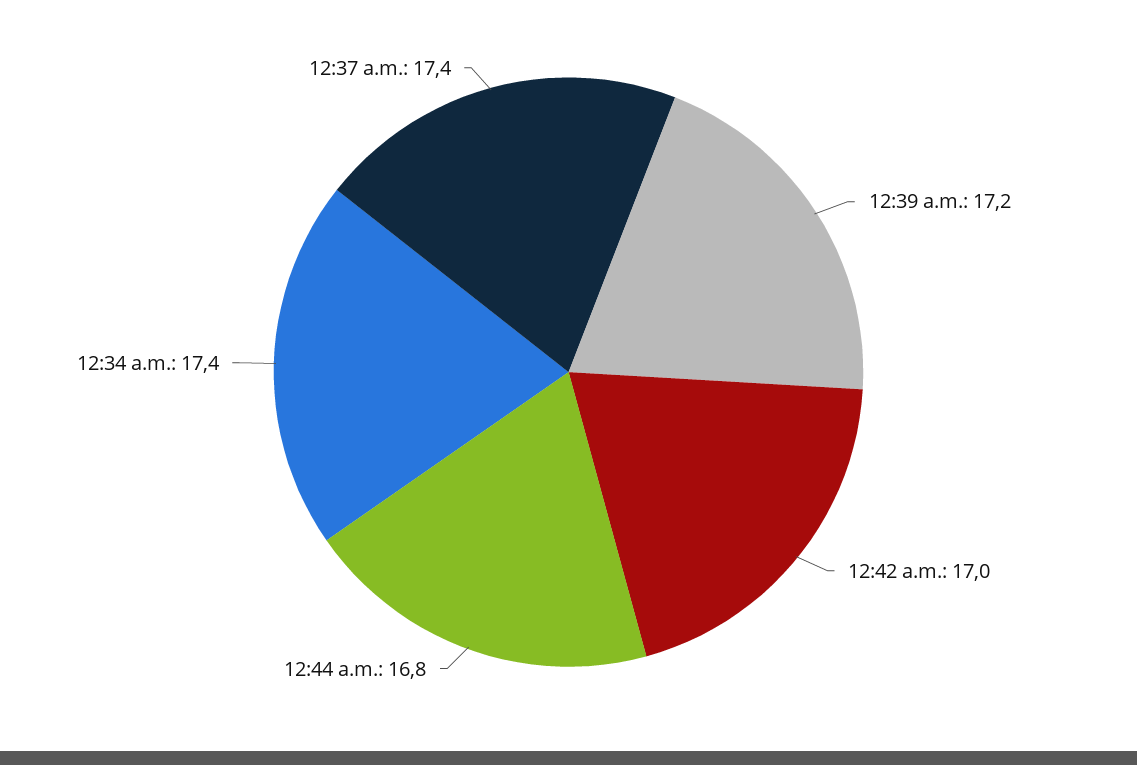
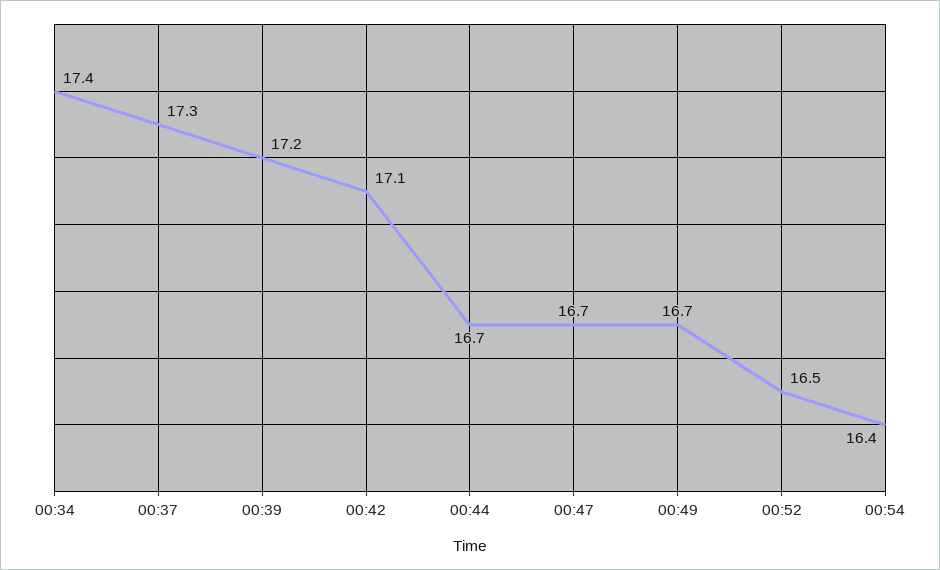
12:42 a.m.: 17 -> 17.1
12:44 a.m.: 16.8 -> 16.7
12:37 a.m.: 17.4 -> 17.3
00:47: none -> 16.7
00:49: none -> 16.7
00:52: none -> 16.5
00:54: none -> 16.4

